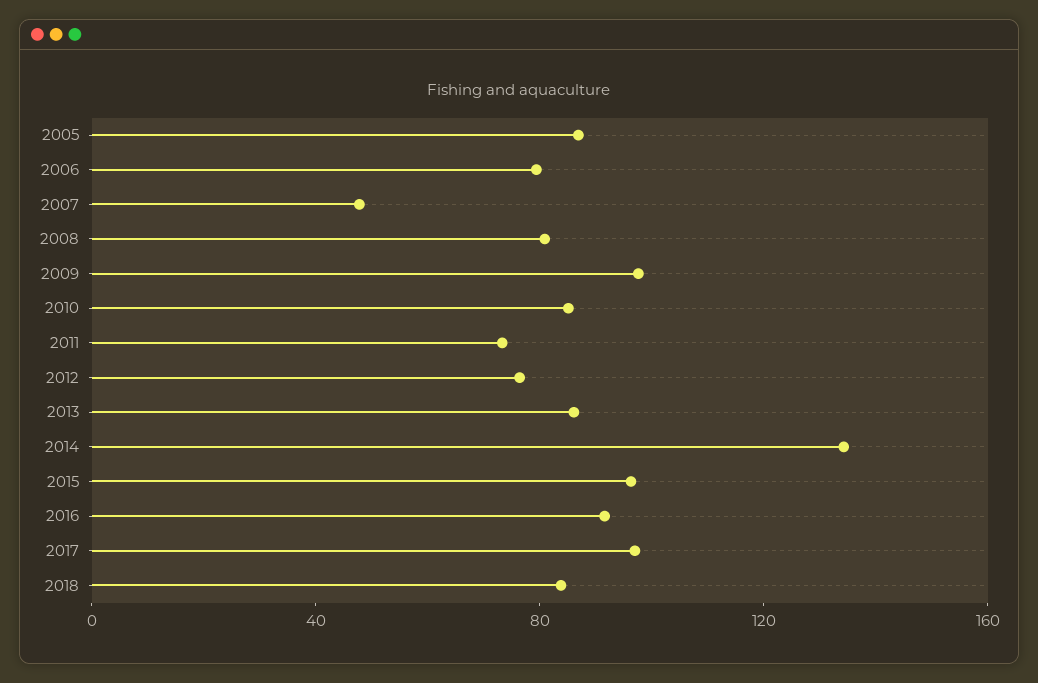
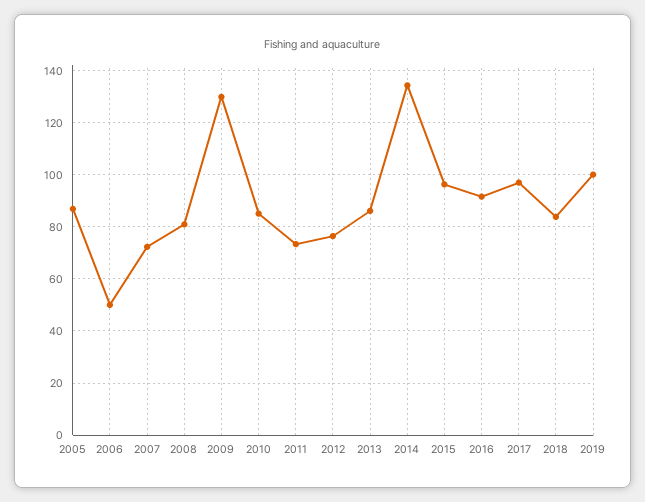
2006: 80 -> 50
2007: 50 -> 72.5
2009: 100 -> 130
2019: none -> 100

